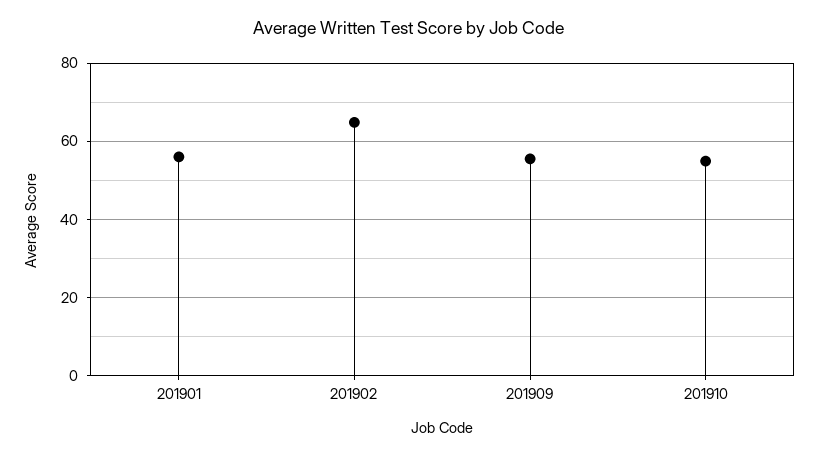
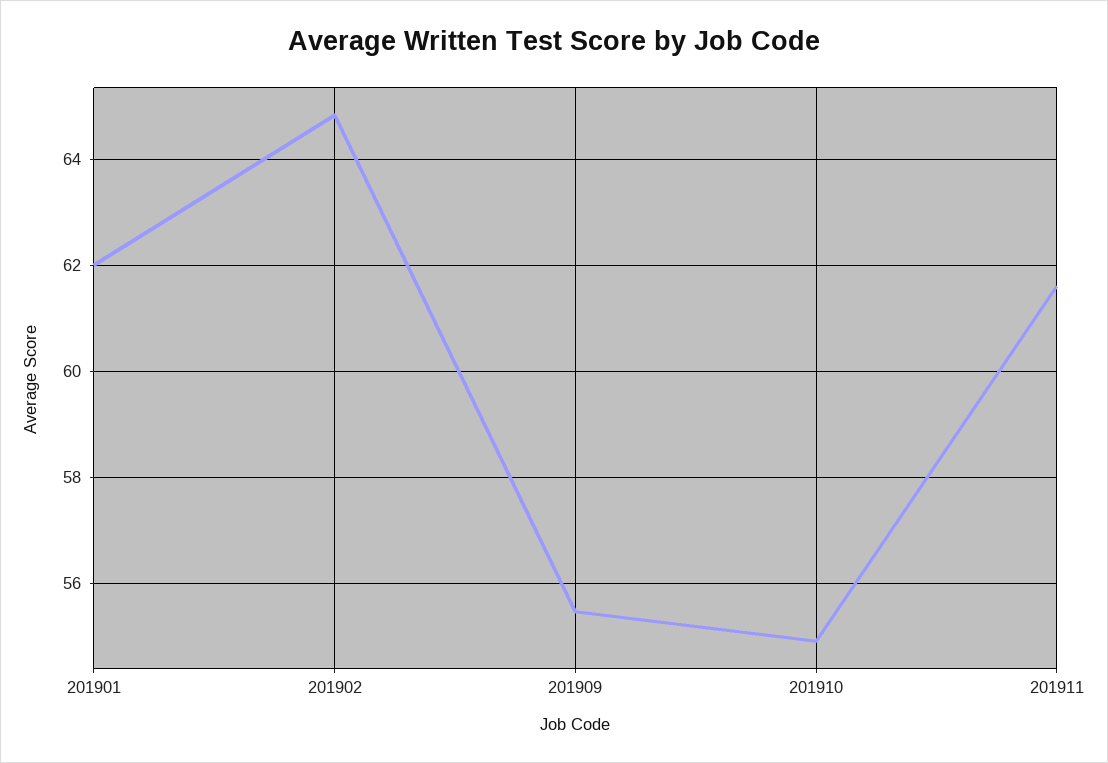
201901: 56 -> 62
201911: none -> 61.6

